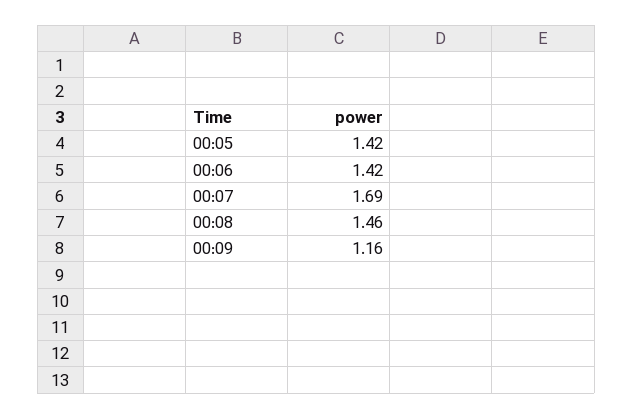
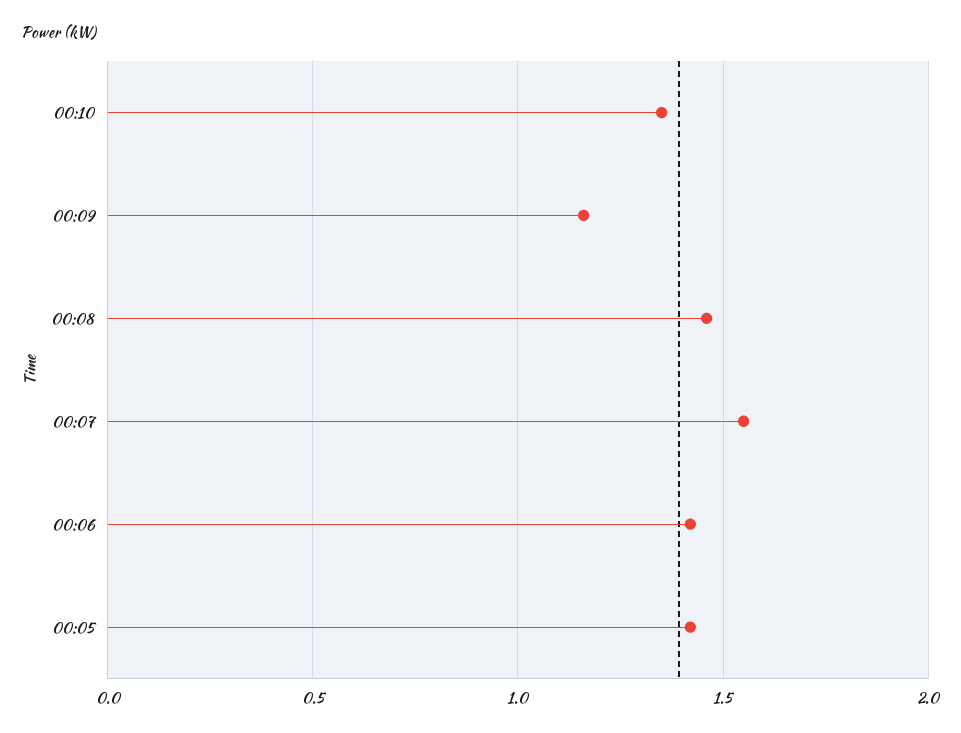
00:07: 1.69 -> 1.55
00:10: none -> 1.35

